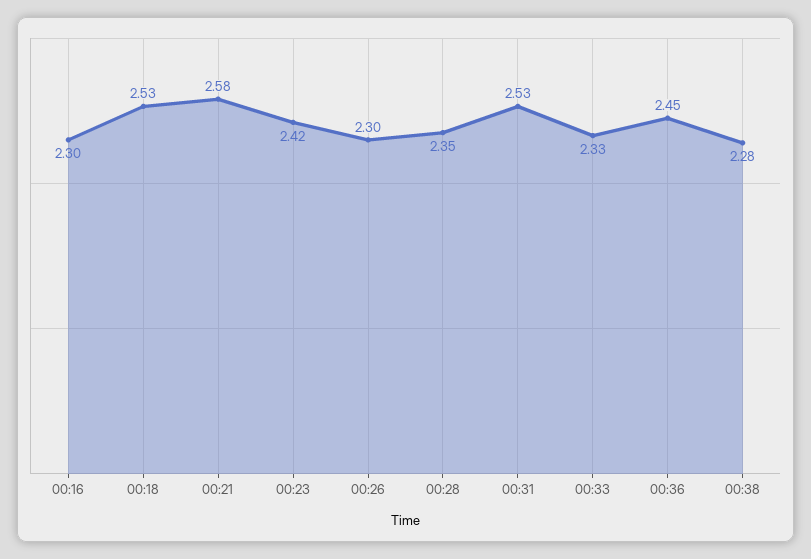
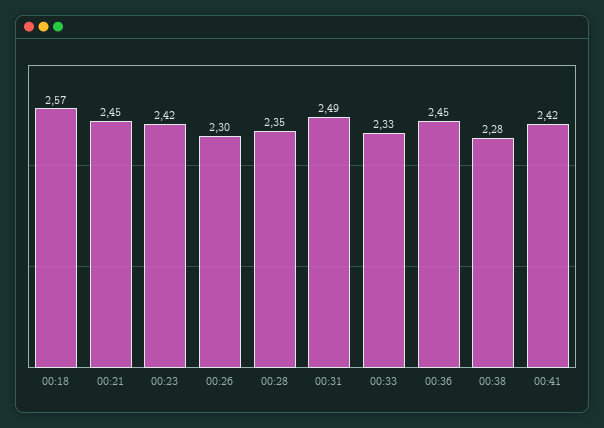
00:16: 2.3 -> none
00:18: 2.53 -> 2.57
00:21: 2.58 -> 2.45
00:31: 2.53 -> 2.49
00:41: none -> 2.42

